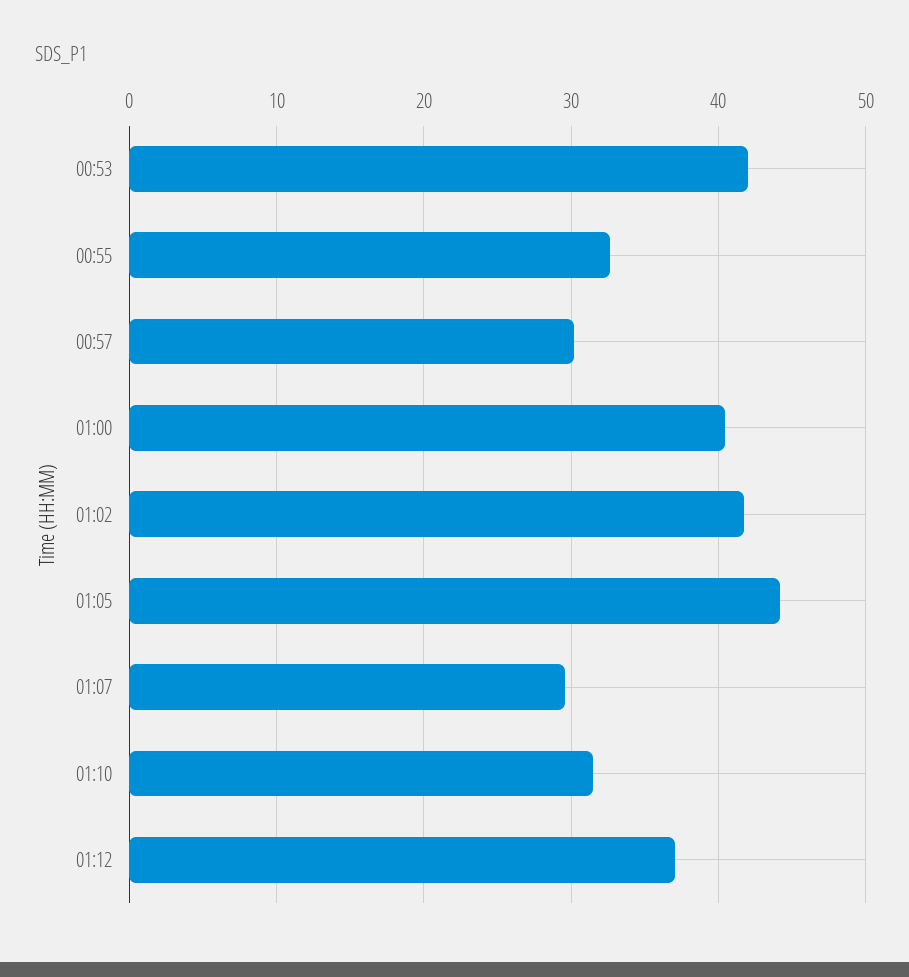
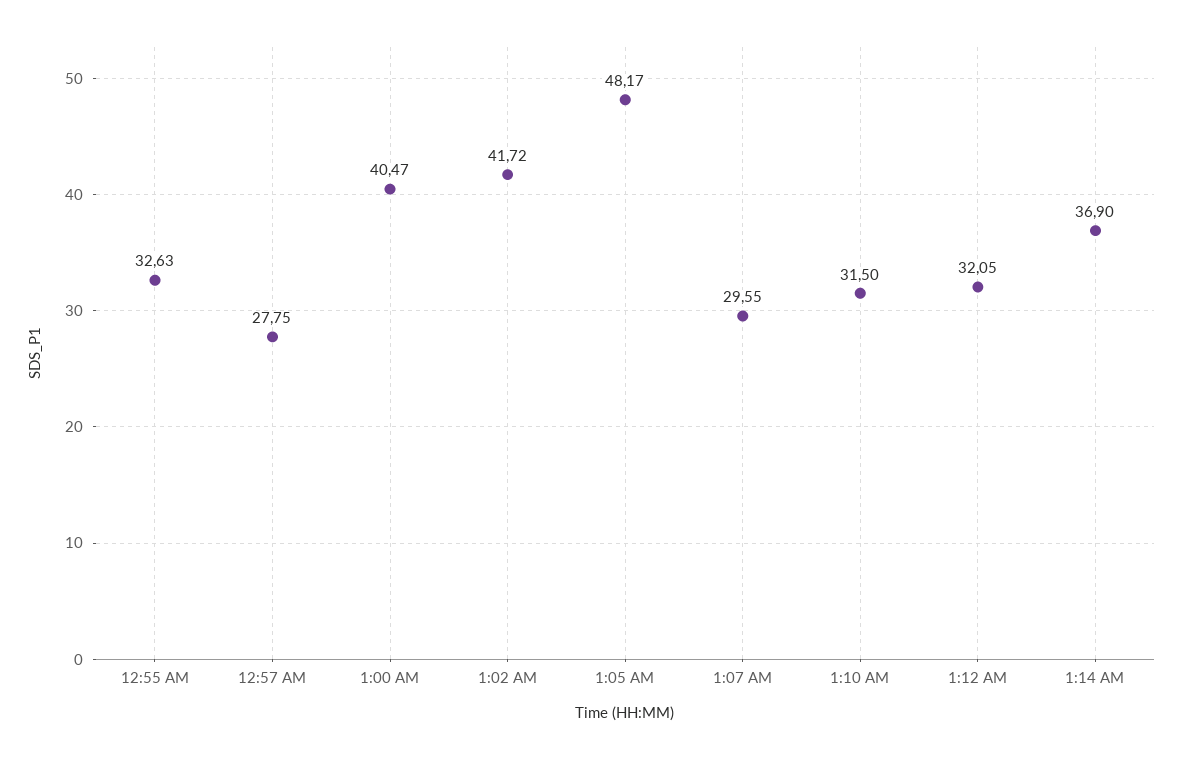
00:53: 42 -> none
00:57: 30 -> 27.75
01:05: 44 -> 48.17
01:12: 37 -> 32.05
1:14 AM: none -> 36.9

